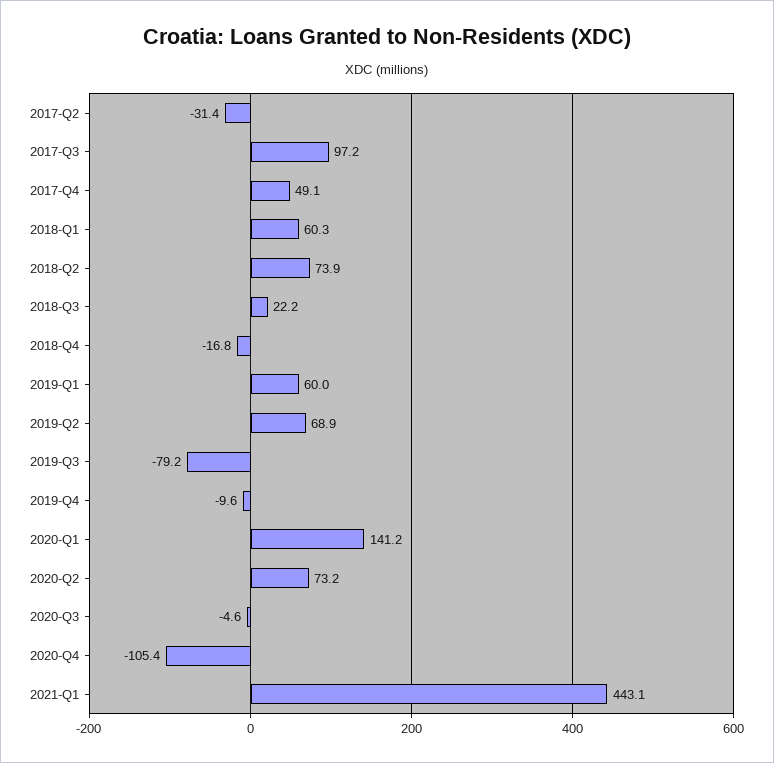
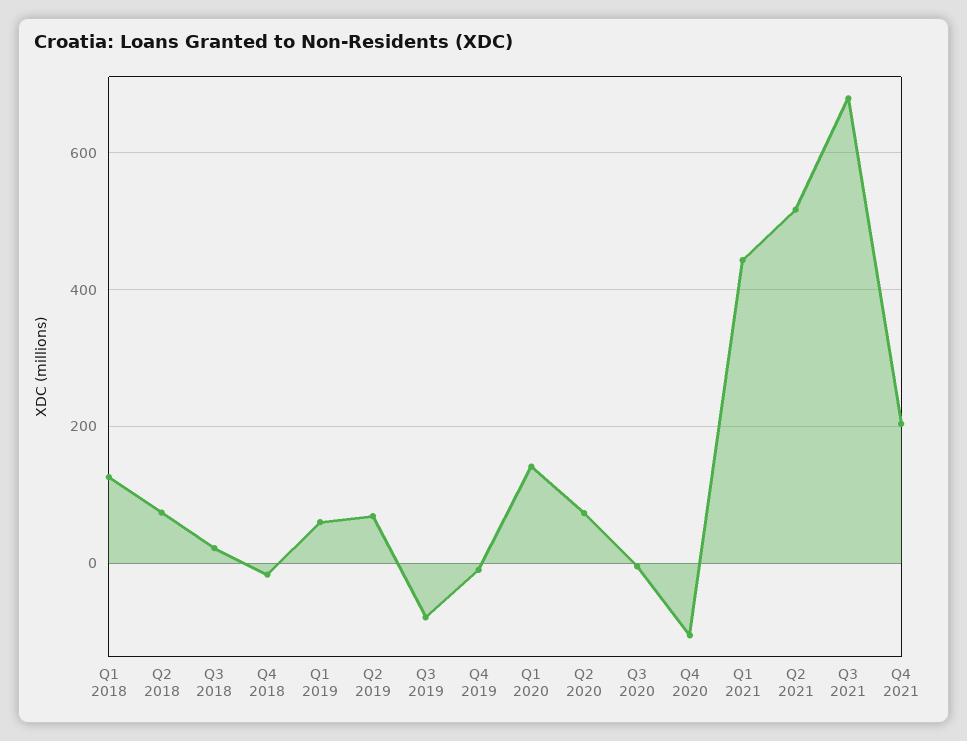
2017-Q2: -31.4 -> none
2017-Q3: 97.2 -> none
2017-Q4: 49.1 -> none
2018-Q1: 60.3 -> 120
Q2 2021: none -> 520
Q3 2021: none -> 680
Q4 2021: none -> 200

